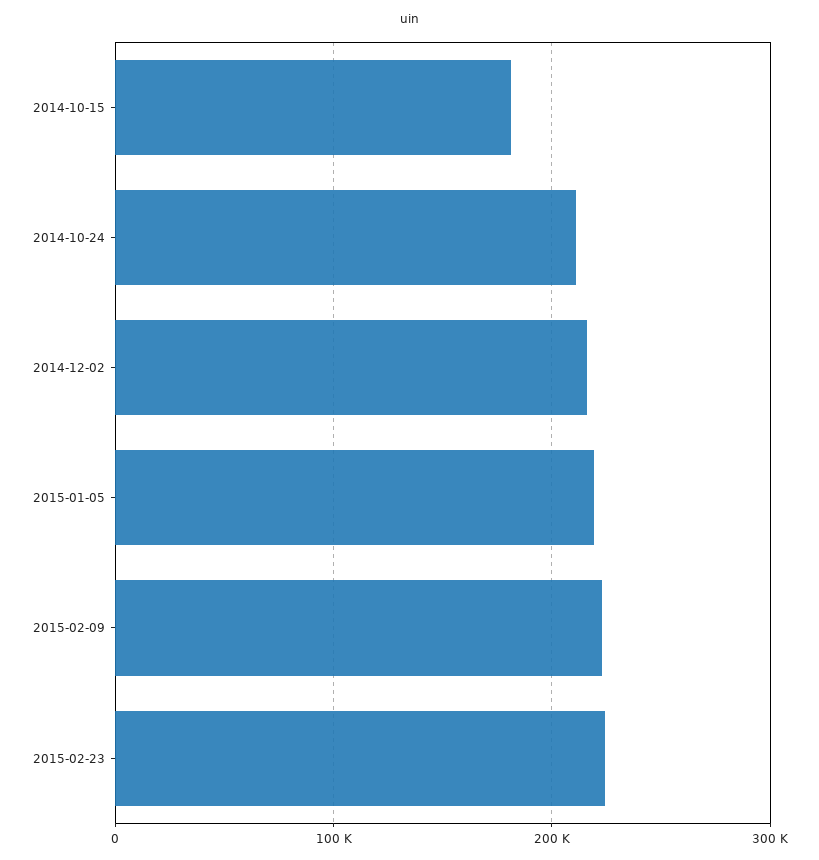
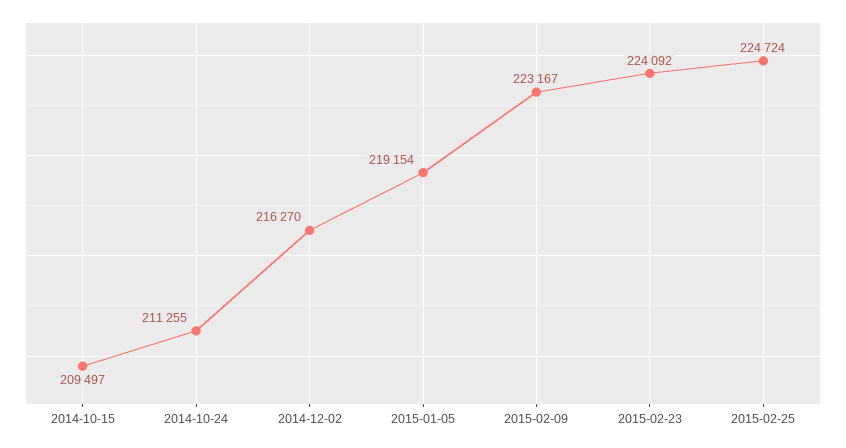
2014-10-15: 180000 -> 209497
2015-02-25: none -> 224724

